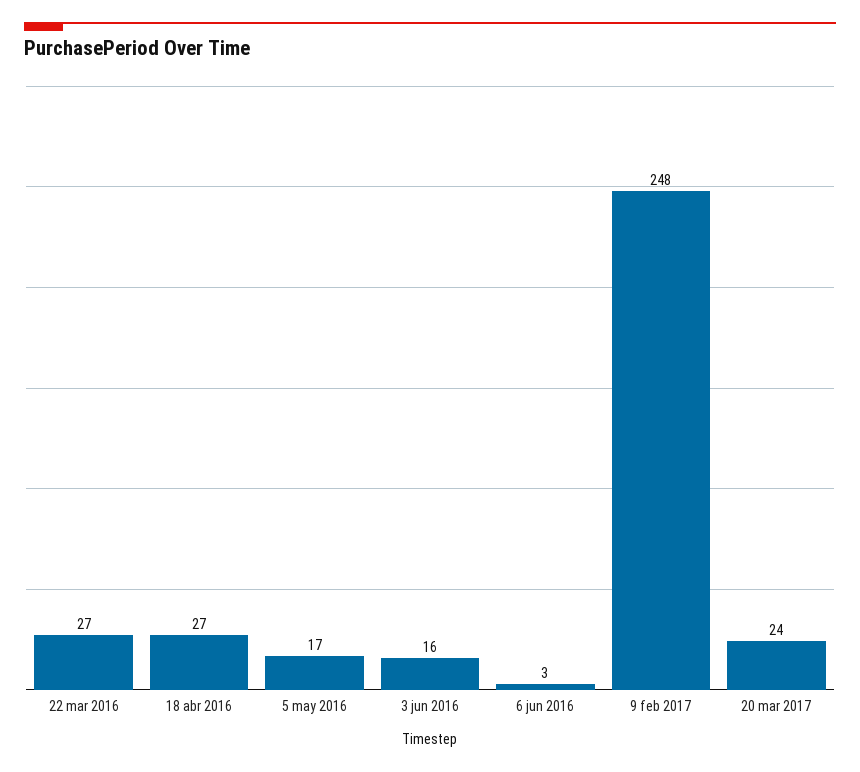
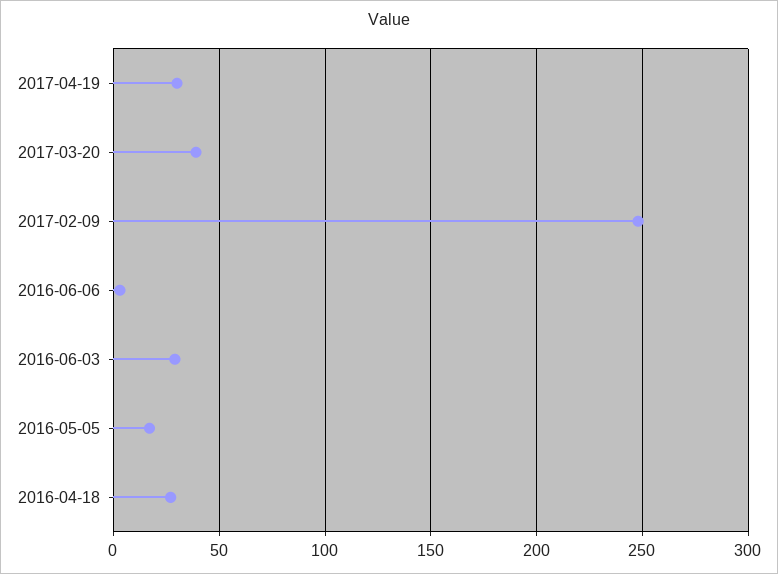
22 mar 2016: 27 -> none
3 jun 2016: 16 -> 30
20 mar 2017: 24 -> 40
2017-04-19: none -> 30

